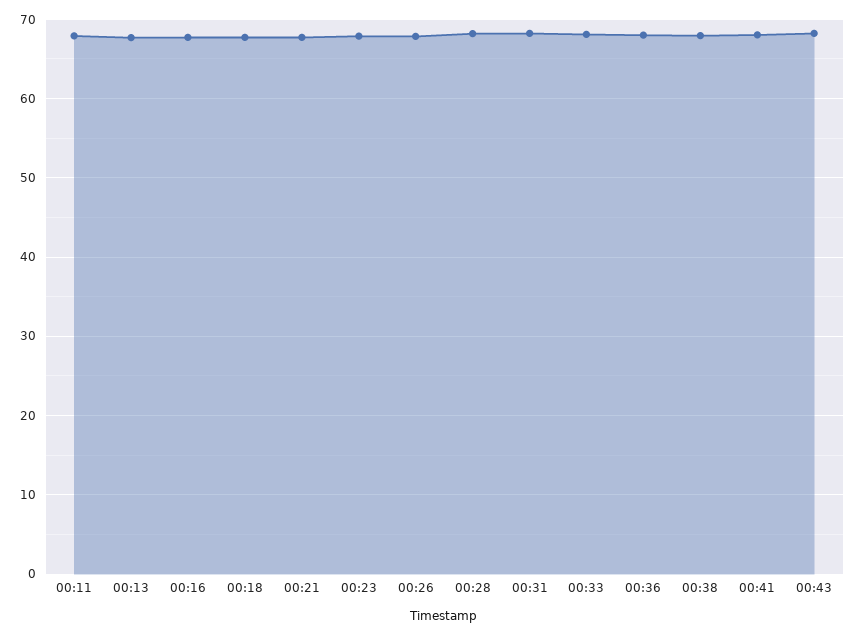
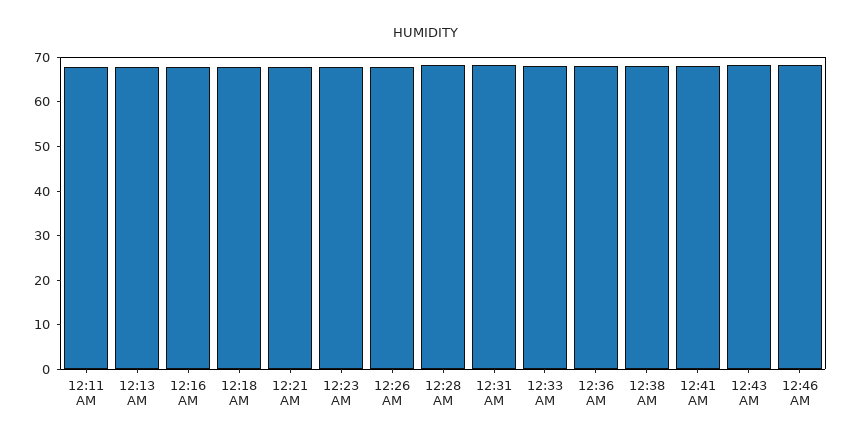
12:46 AM: none -> 68

